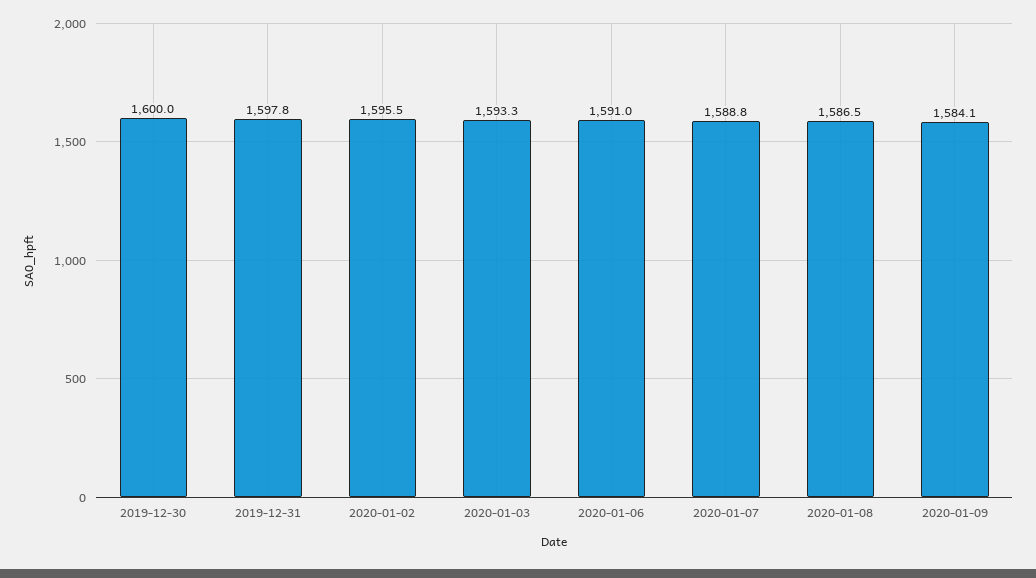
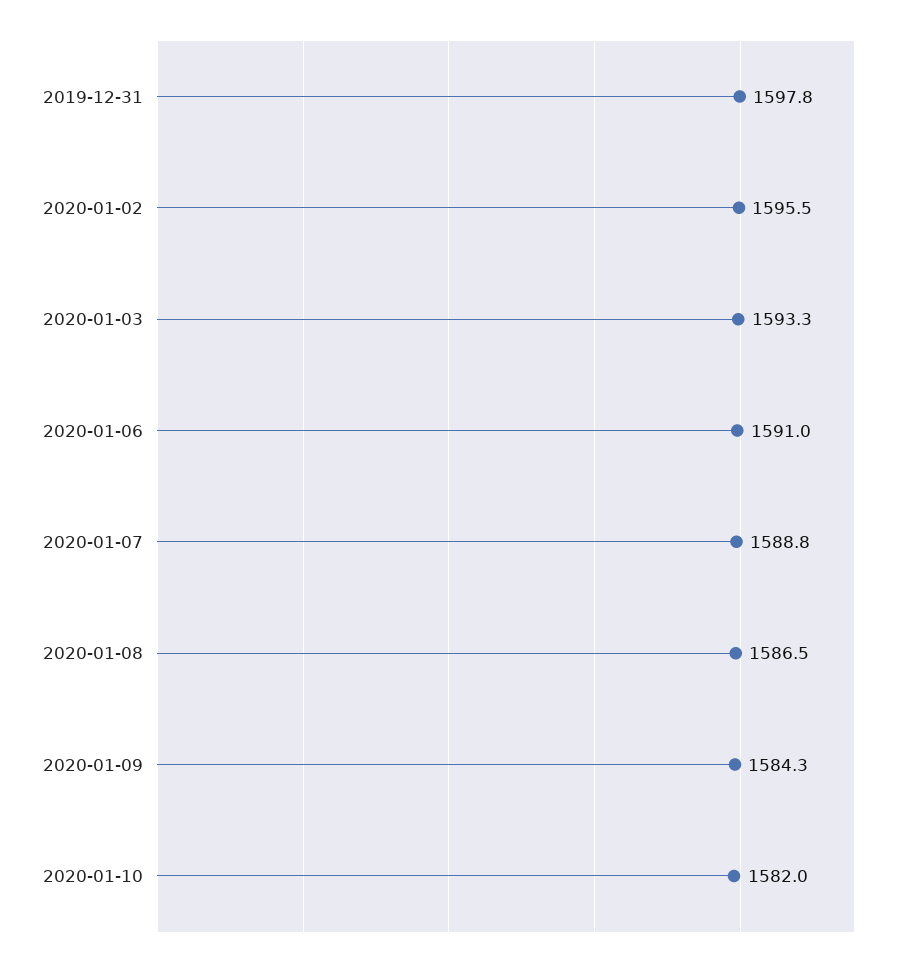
2019-12-30: 1600 -> none
2020-01-09: 1584.1 -> 1584.3
2020-01-10: none -> 1582

